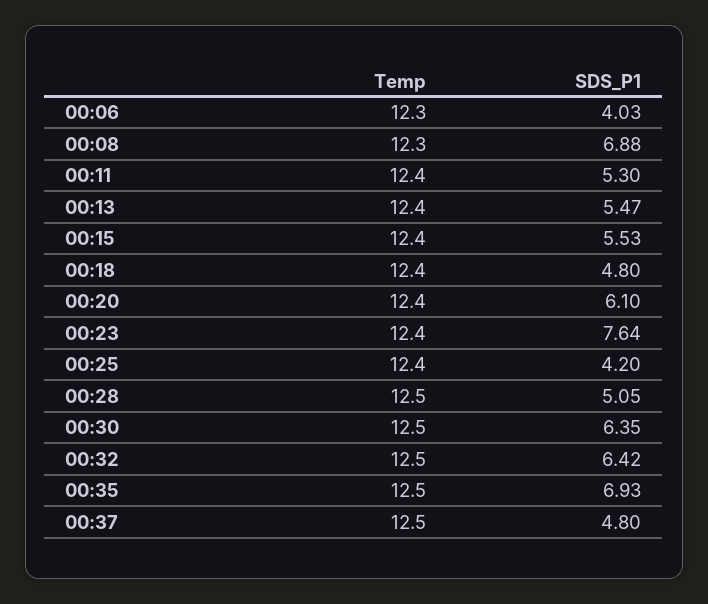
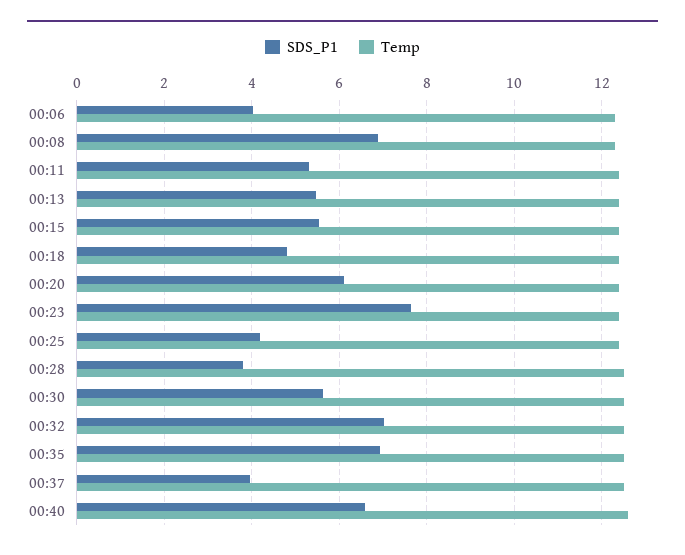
SDS_P1, 00:28: 5.05 -> 3.8
SDS_P1, 00:30: 6.35 -> 5.6
SDS_P1, 00:32: 6.42 -> 7
SDS_P1, 00:37: 4.8 -> 4
SDS_P1, 00:40: none -> 6.6
Temp, 00:40: none -> 12.6

